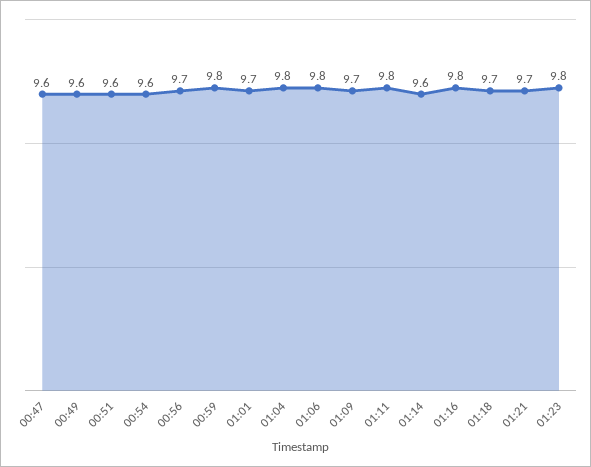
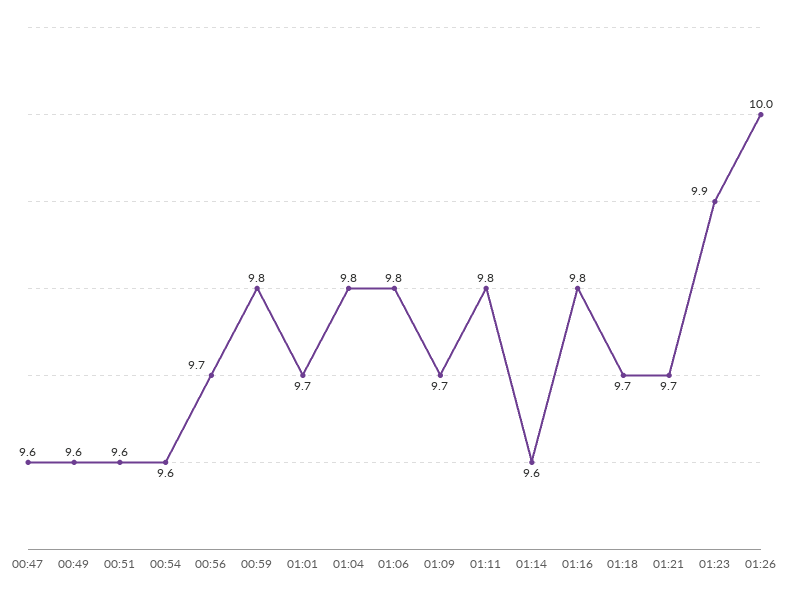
01:23: 9.8 -> 9.9
01:26: none -> 10

